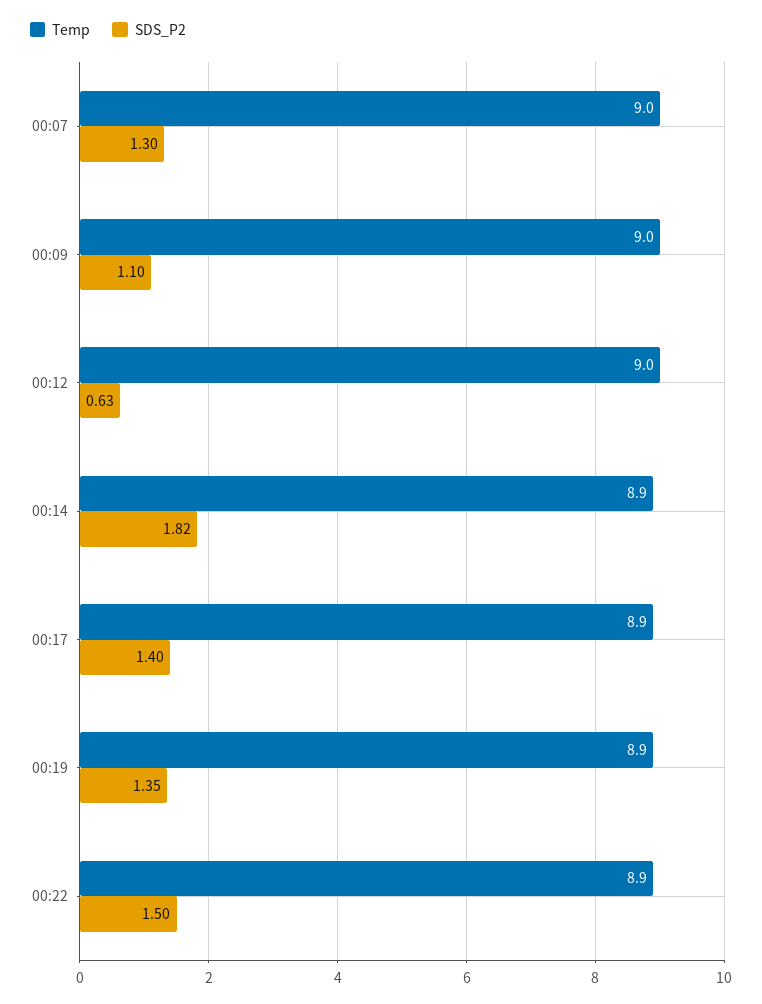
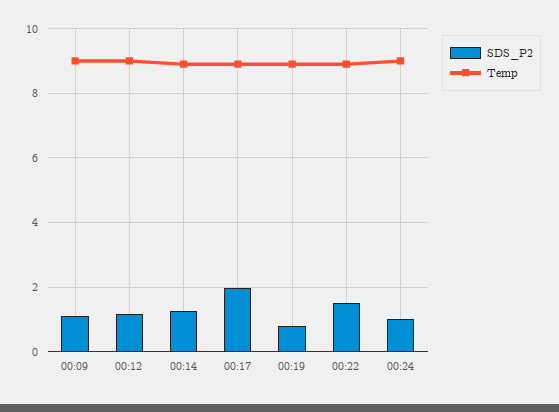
Temp, 00:07: 9 -> none
SDS_P2, 00:07: 1.3 -> none
SDS_P2, 00:12: 0.63 -> 1.2
SDS_P2, 00:14: 1.82 -> 1.2
SDS_P2, 00:17: 1.4 -> 2
SDS_P2, 00:19: 1.35 -> 0.8
SDS_P2, 00:24: none -> 1
Temp, 00:24: none -> 9

